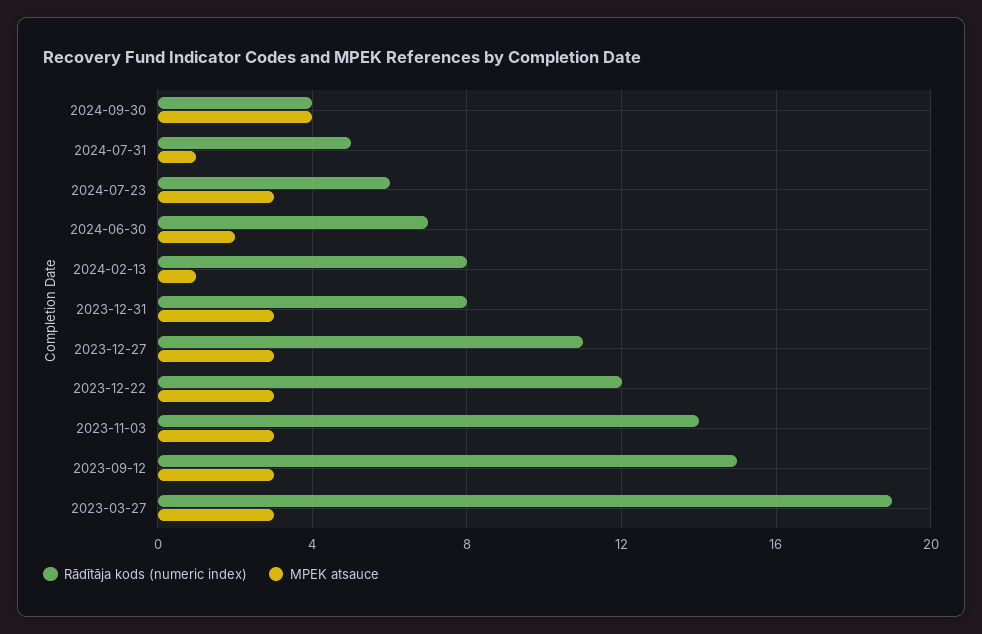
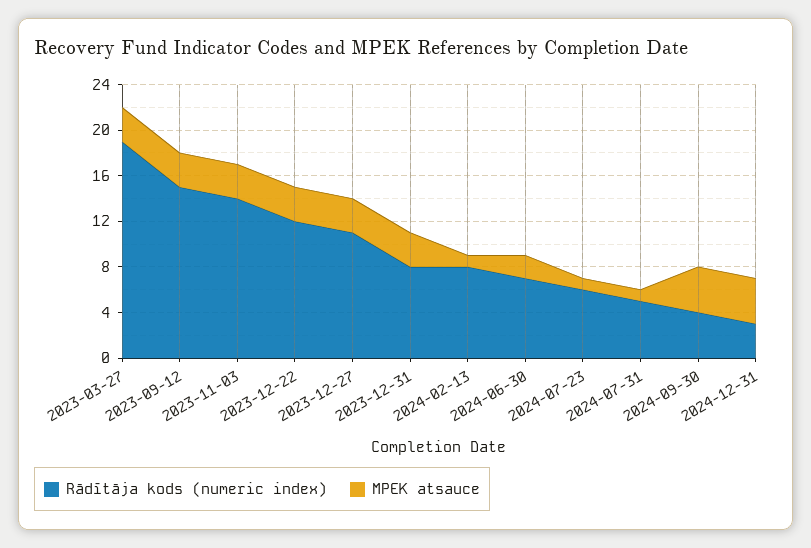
MPEK atsauce, 2024-07-23: 3 -> 1
Rādītāja kods (numeric index), 2024-12-31: none -> 3
MPEK atsauce, 2024-12-31: none -> 4

